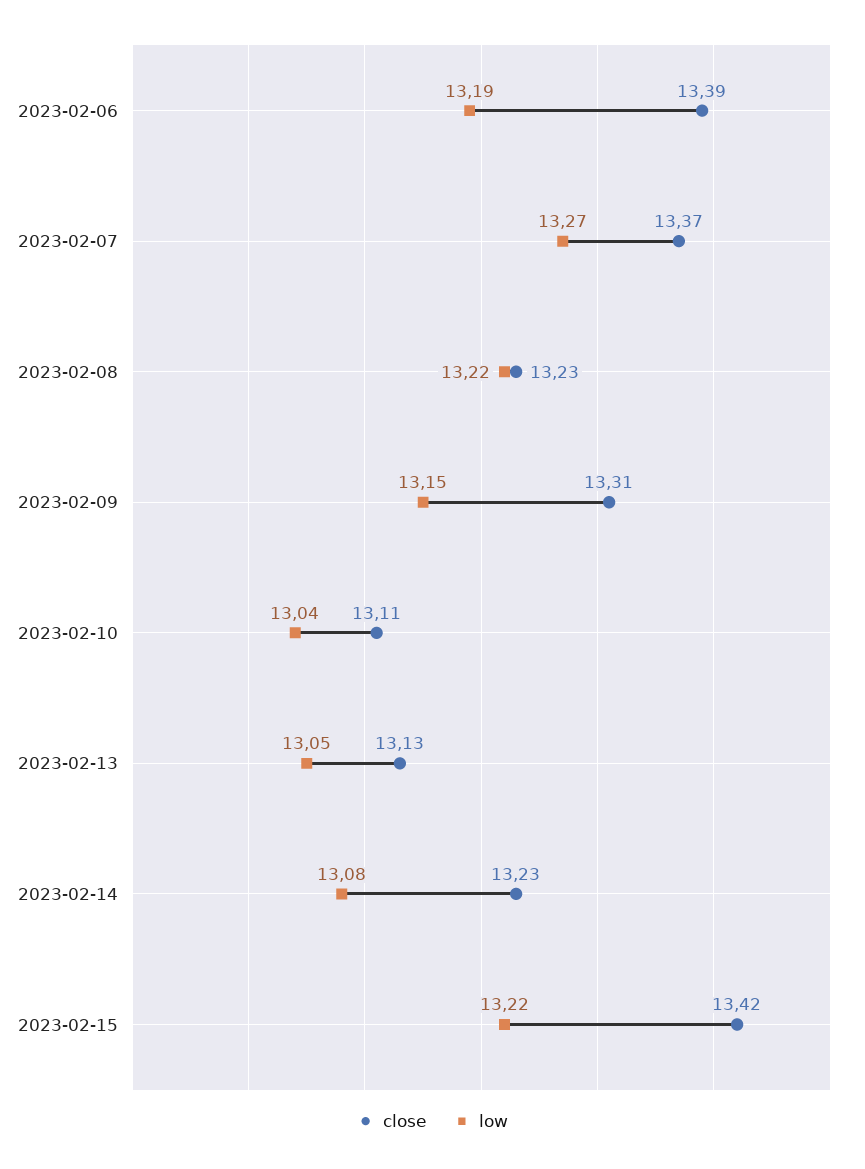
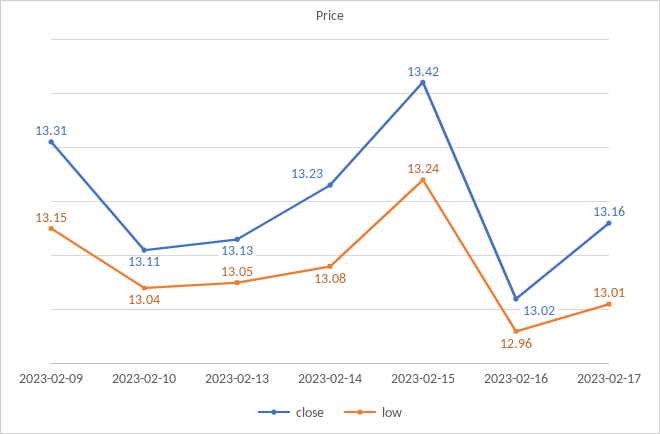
close, 2023-02-06: 13.39 -> none
low, 2023-02-06: 13.19 -> none
close, 2023-02-07: 13.37 -> none
low, 2023-02-07: 13.27 -> none
close, 2023-02-08: 13.23 -> none
low, 2023-02-08: 13.22 -> none
low, 2023-02-15: 13.22 -> 13.24
close, 2023-02-16: none -> 13.02
low, 2023-02-16: none -> 12.96
close, 2023-02-17: none -> 13.16
low, 2023-02-17: none -> 13.01

